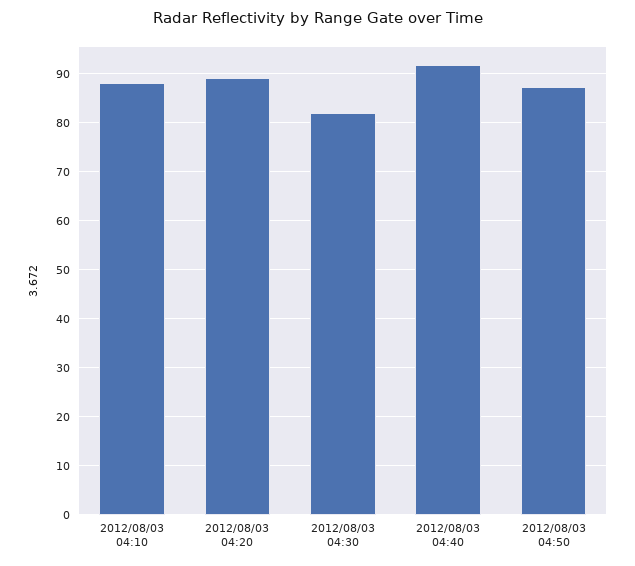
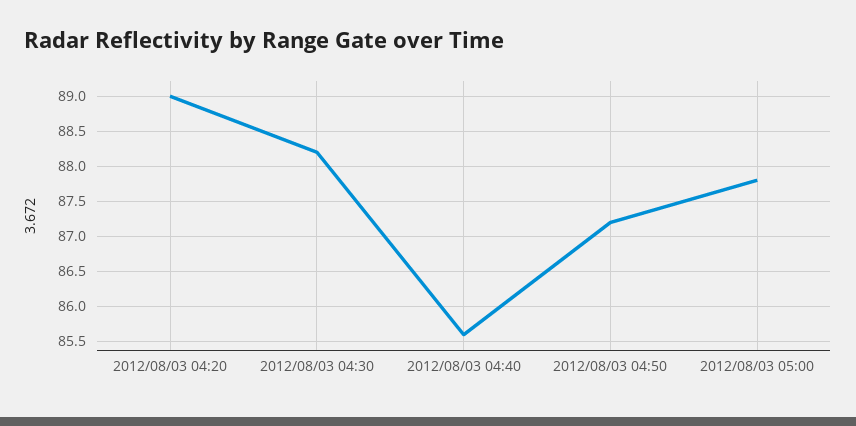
2012/08/03 04:10: 88 -> none
2012/08/03 04:30: 82 -> 88.2
2012/08/03 04:40: 92 -> 85.6
2012/08/03 05:00: none -> 87.8

